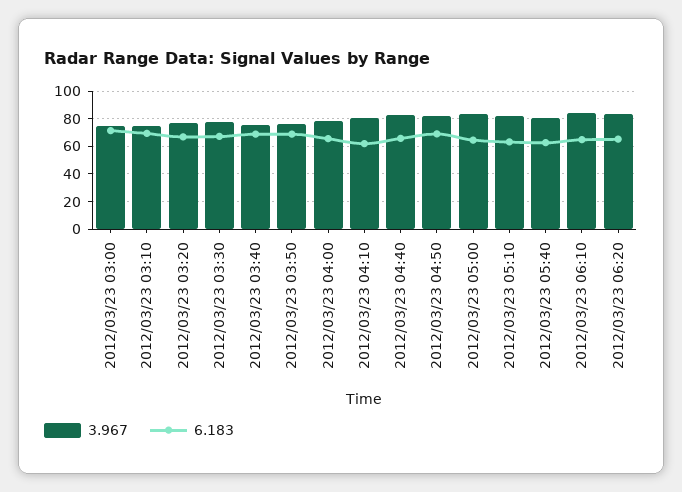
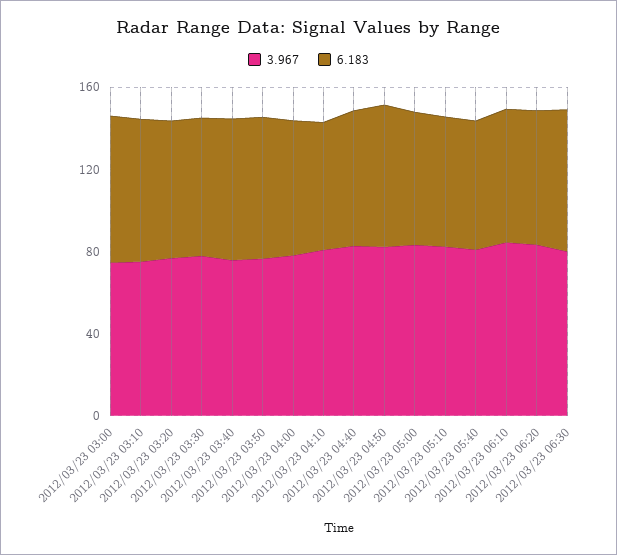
3.967, 2012/03/23 06:30: none -> 80
6.183, 2012/03/23 06:30: none -> 70

